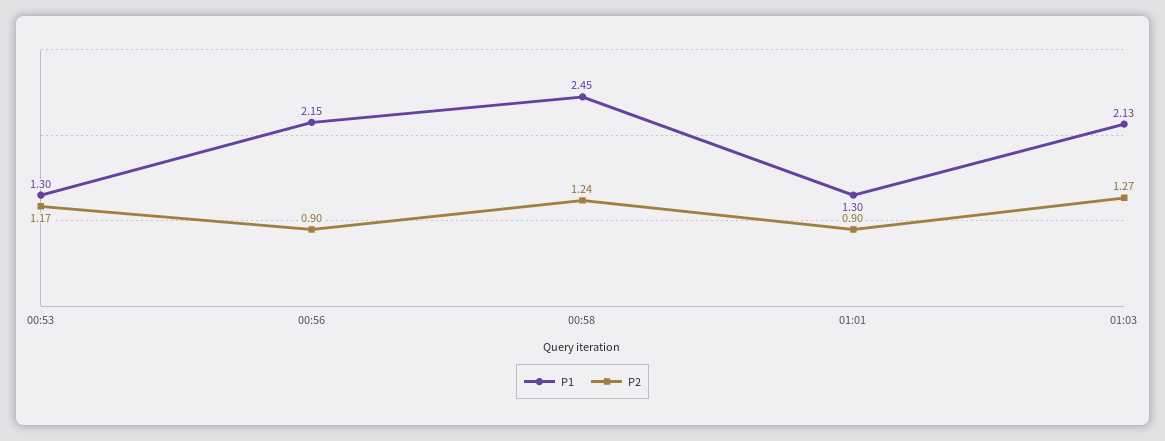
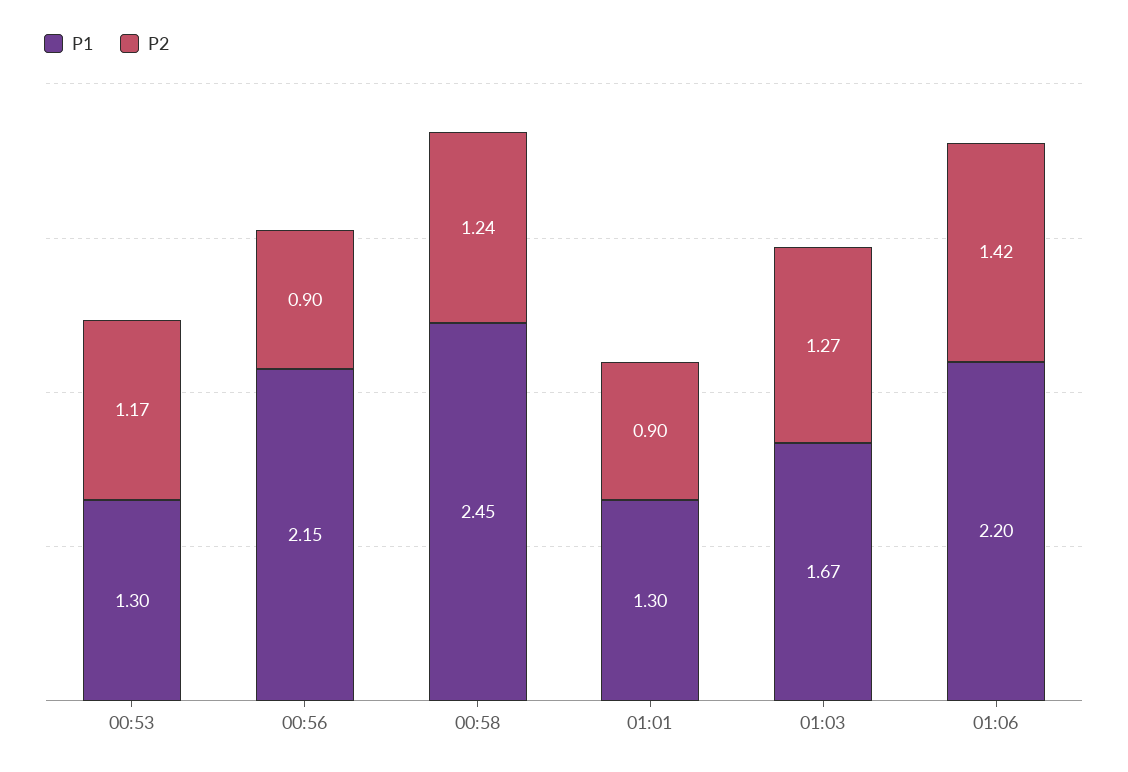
P1, 01:03: 2.13 -> 1.67
P1, 01:06: none -> 2.2
P2, 01:06: none -> 1.42

